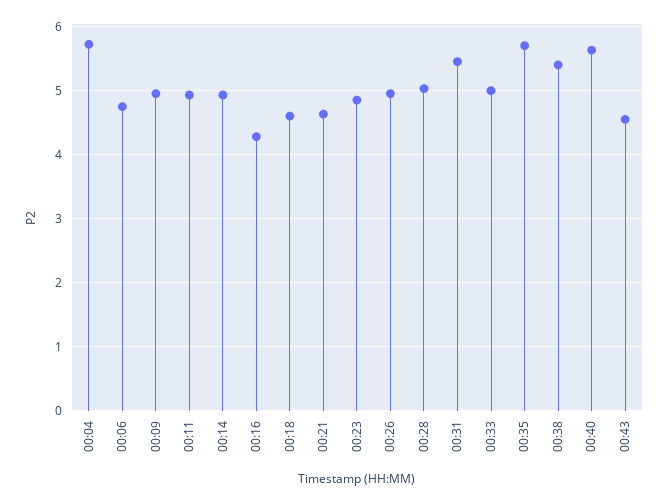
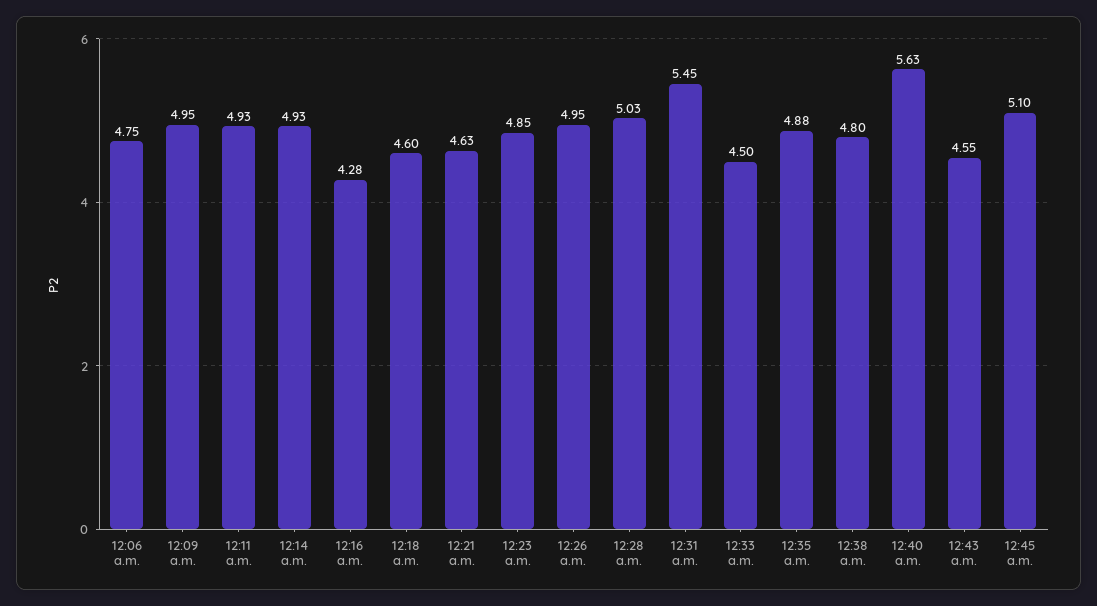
00:04: 5.7 -> none
00:33: 5 -> 4.5
00:35: 5.7 -> 4.88
00:38: 5.4 -> 4.8
12:45 a.m.: none -> 5.1

